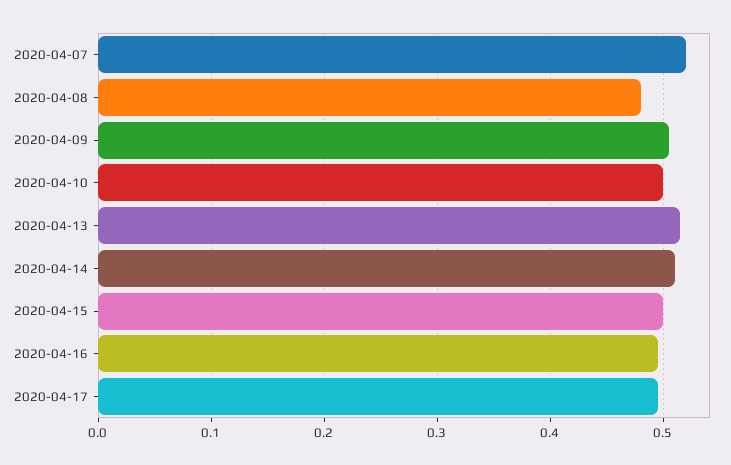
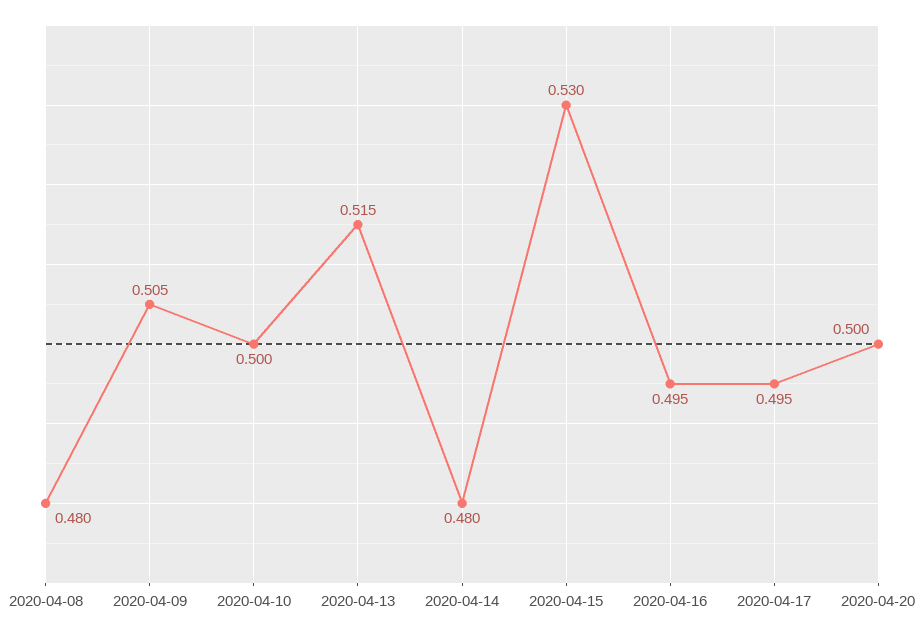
2020-04-07: 0.52 -> none
2020-04-14: 0.51 -> 0.48
2020-04-15: 0.5 -> 0.53
2020-04-20: none -> 0.5

